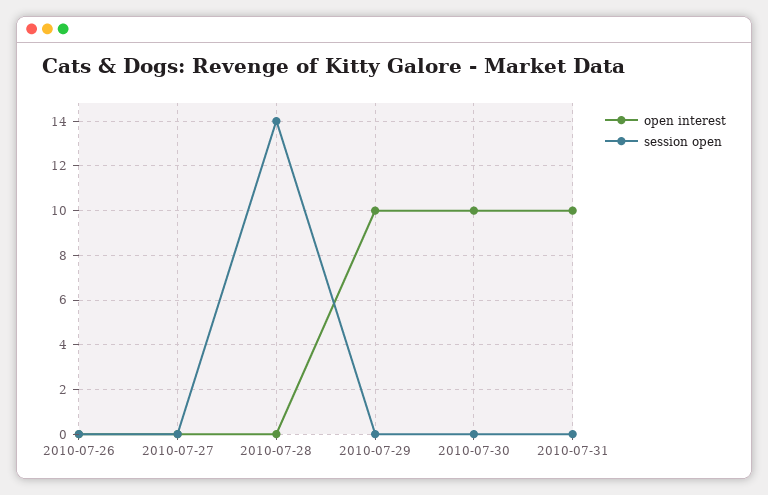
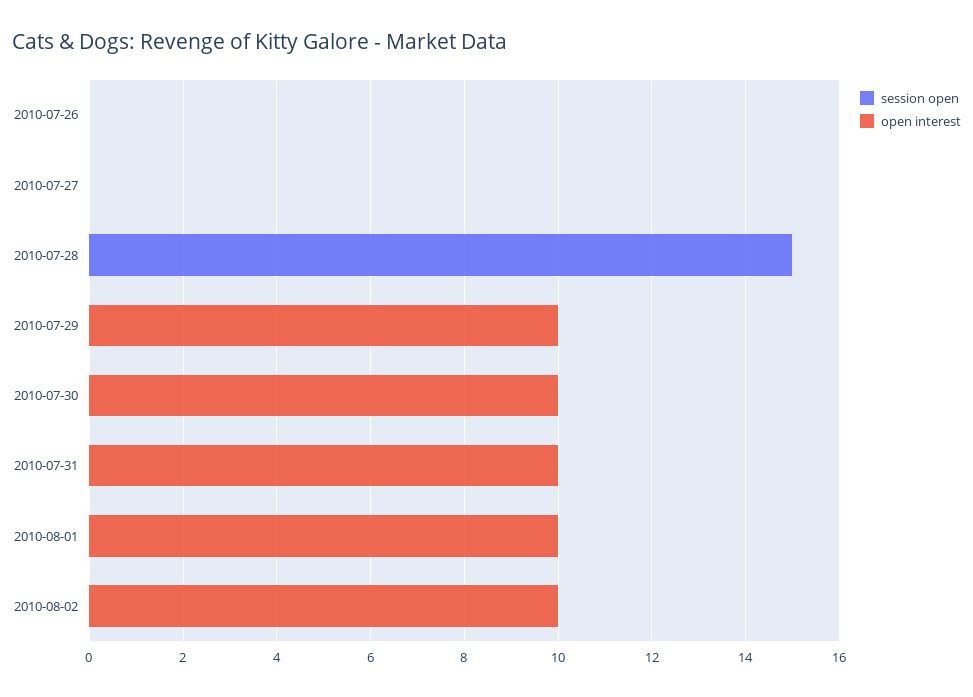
session open, 2010-07-28: 14 -> 15
session open, 2010-08-01: none -> 0
open interest, 2010-08-01: none -> 10
session open, 2010-08-02: none -> 0
open interest, 2010-08-02: none -> 10

